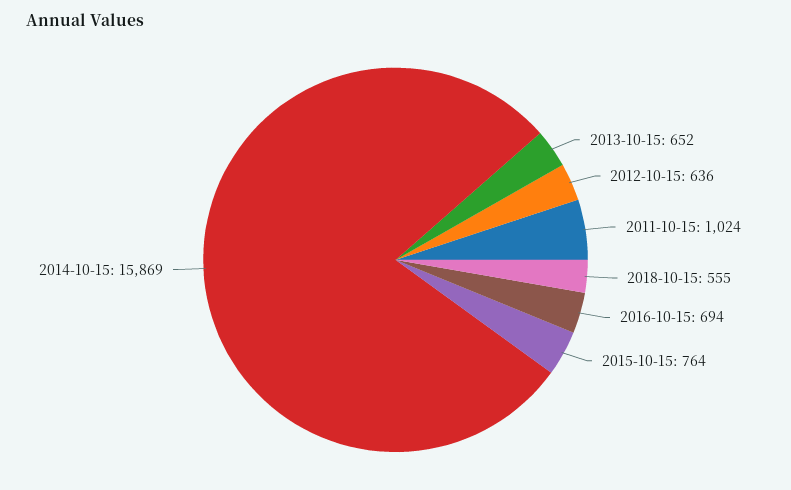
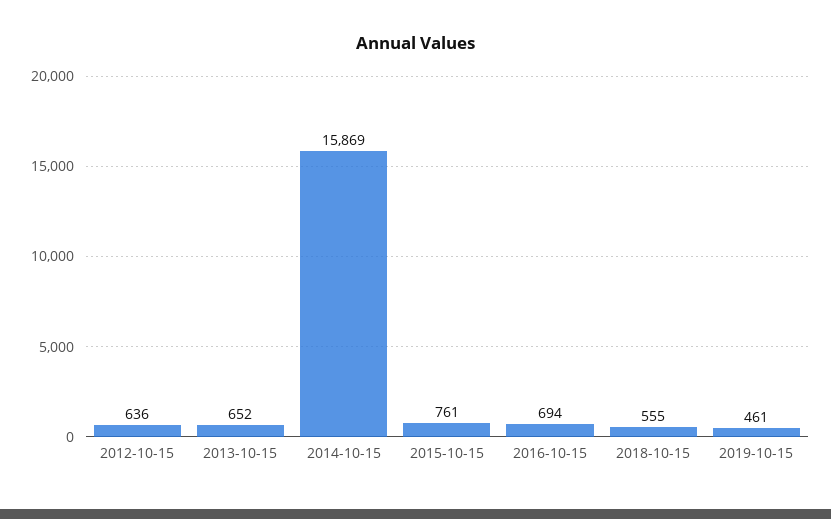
2011-10-15: 1024 -> none
2015-10-15: 764 -> 761
2019-10-15: none -> 461

